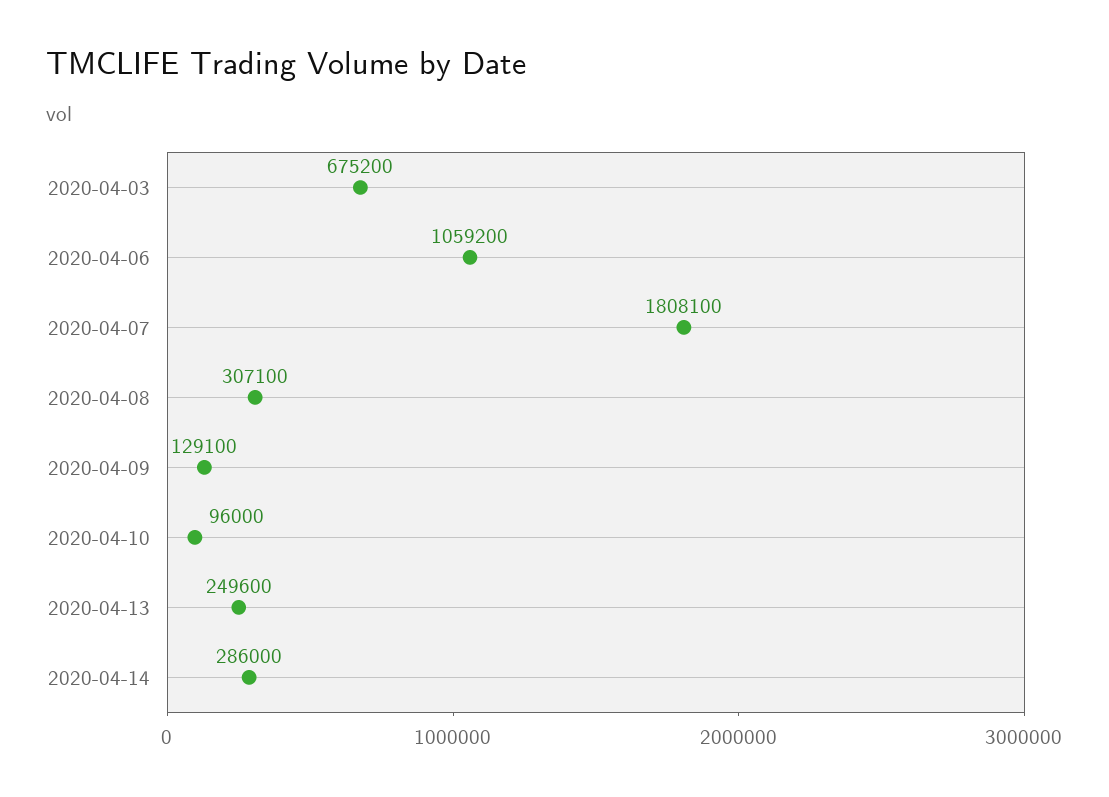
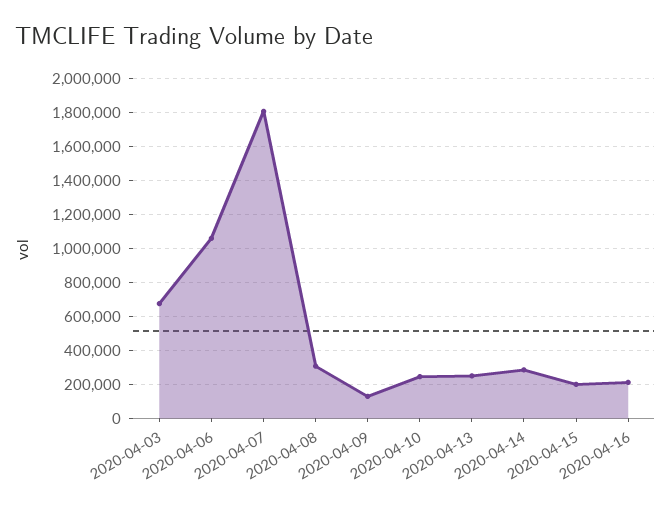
2020-04-10: 96000 -> 250000
2020-04-15: none -> 200000
2020-04-16: none -> 200000

